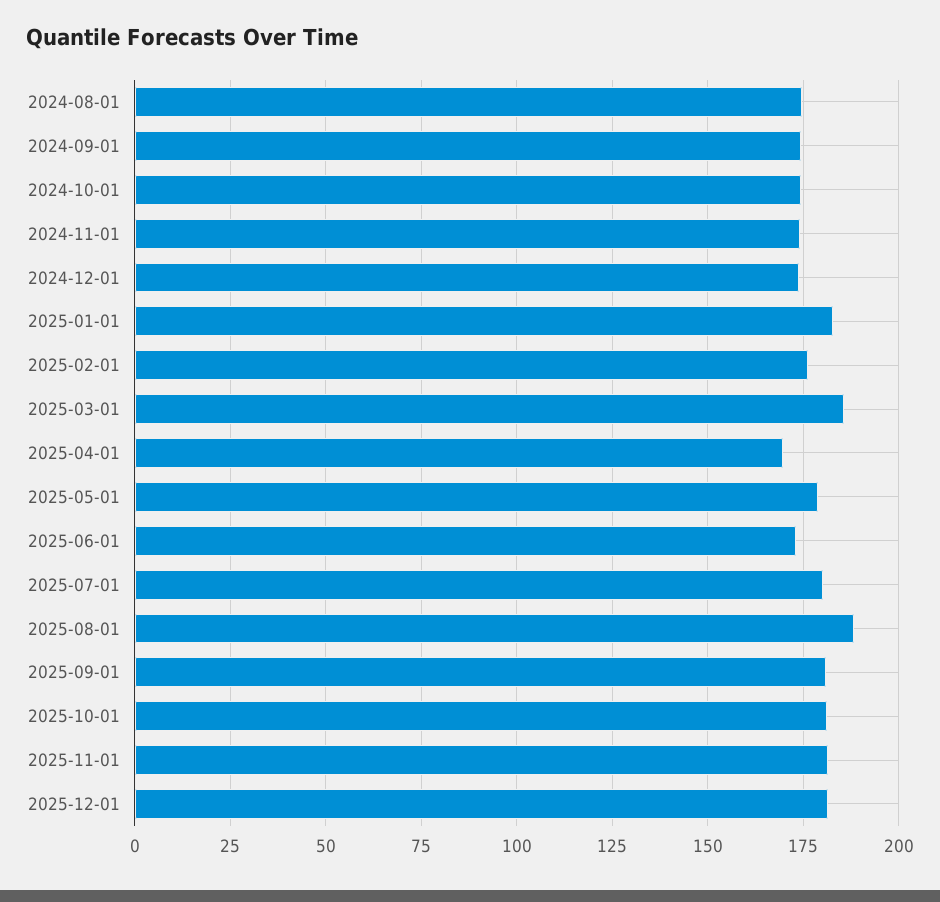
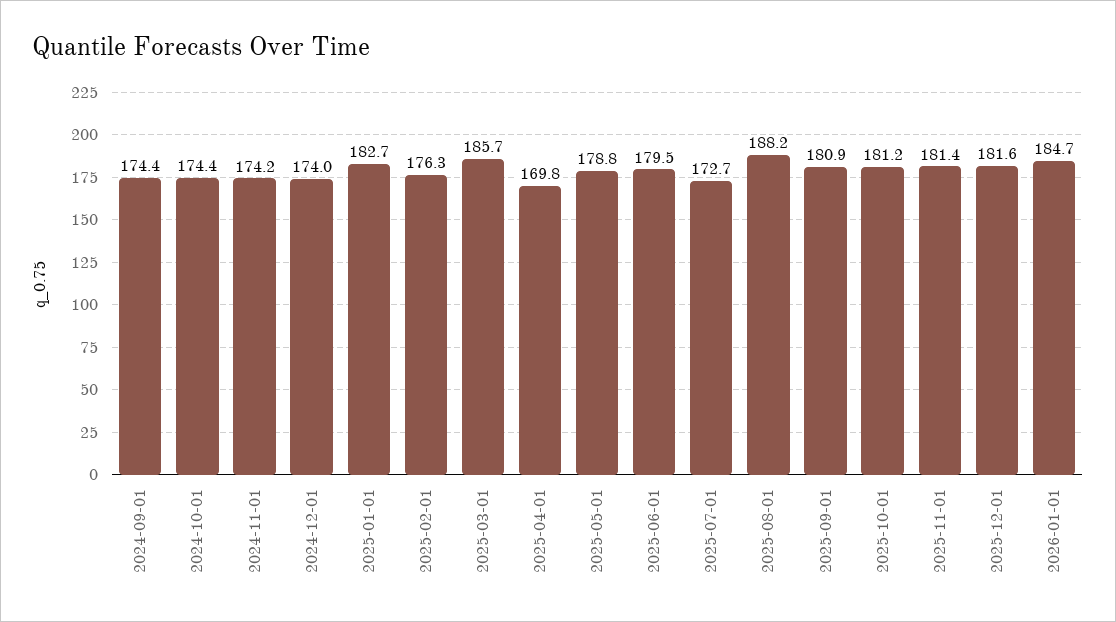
2024-08-01: 175 -> none
2025-06-01: 172.5 -> 179.5
2025-07-01: 180 -> 172.7
2026-01-01: none -> 184.7

